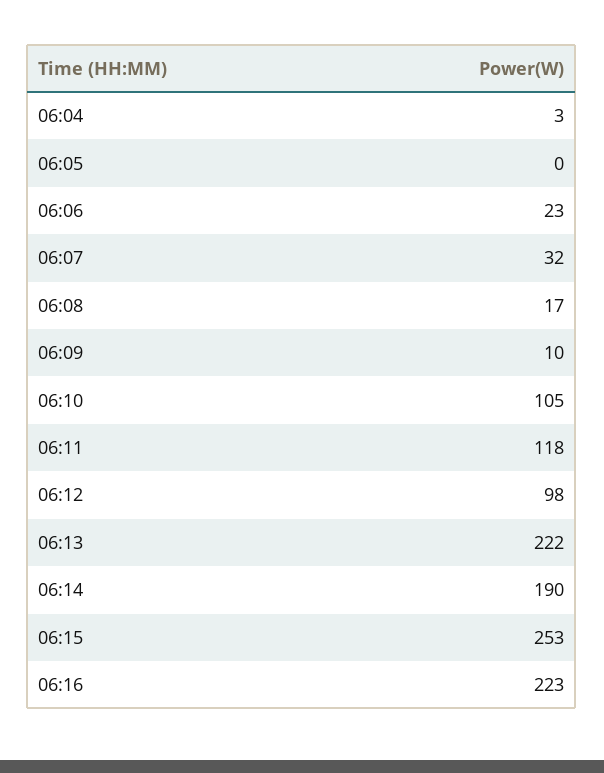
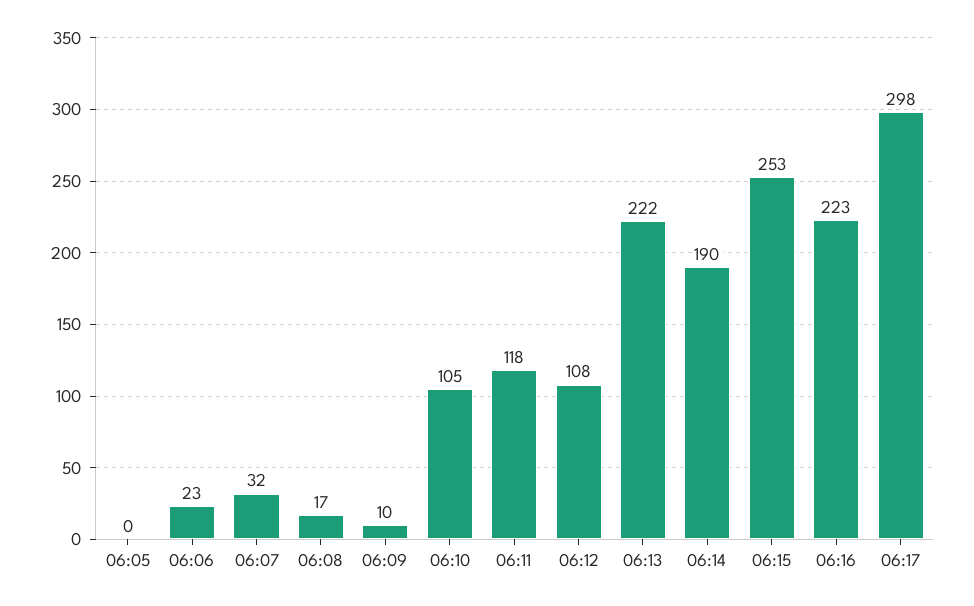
06:04: 3 -> none
06:12: 98 -> 108
06:17: none -> 298

